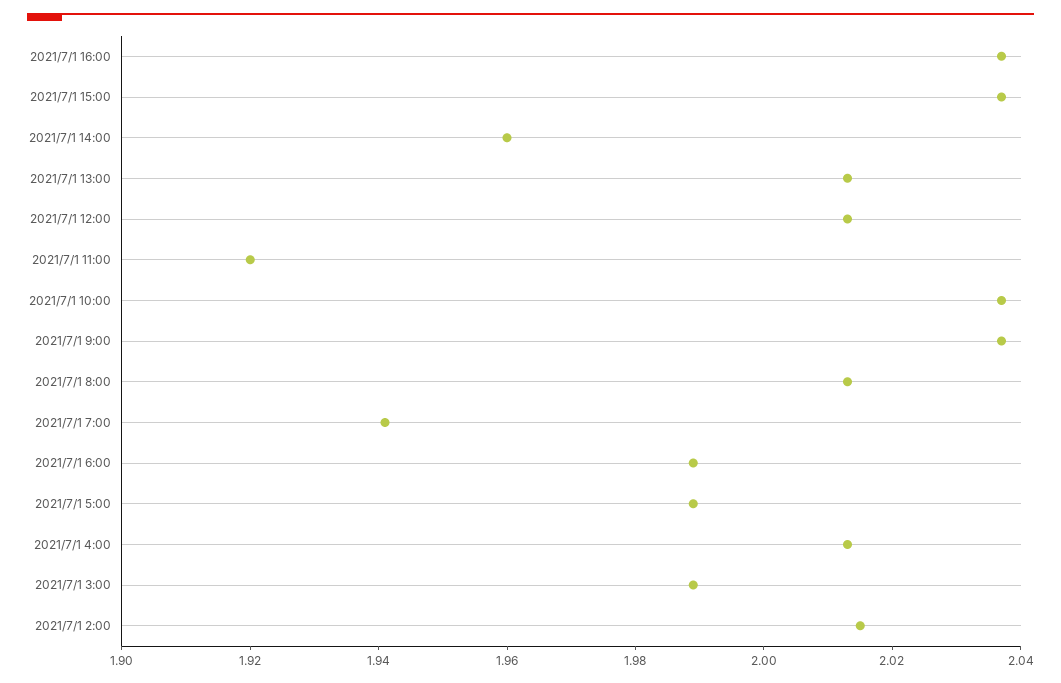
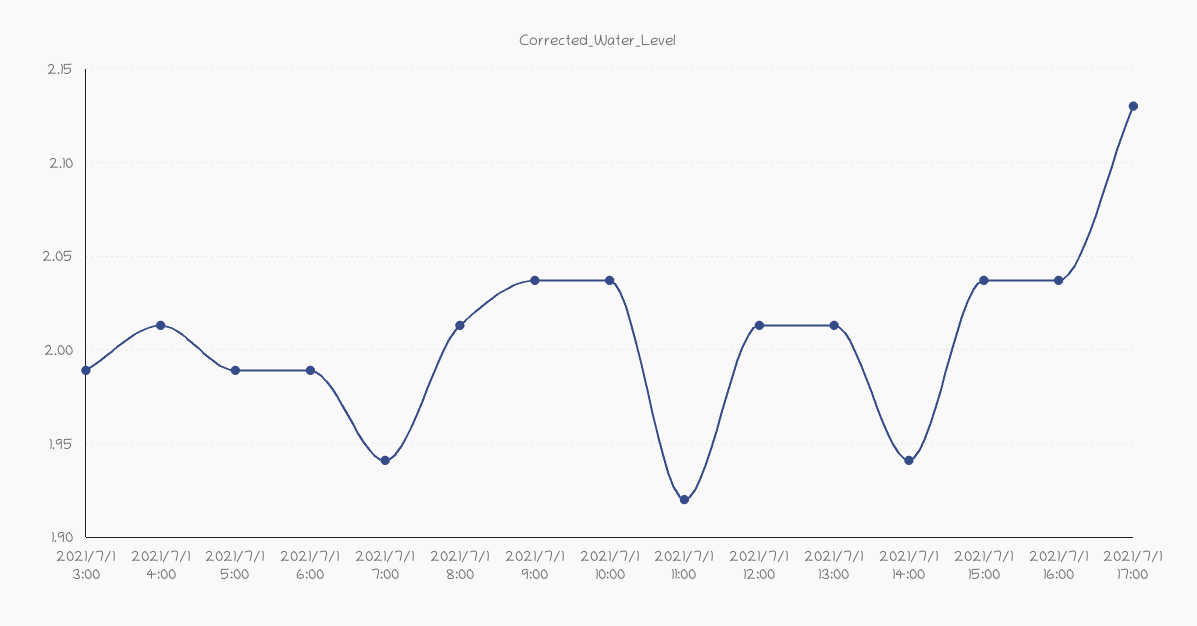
2021/7/1 14:00: 1.96 -> 1.94
2021/7/1 2:00: 2.015 -> none
2021/7/1 17:00: none -> 2.13

